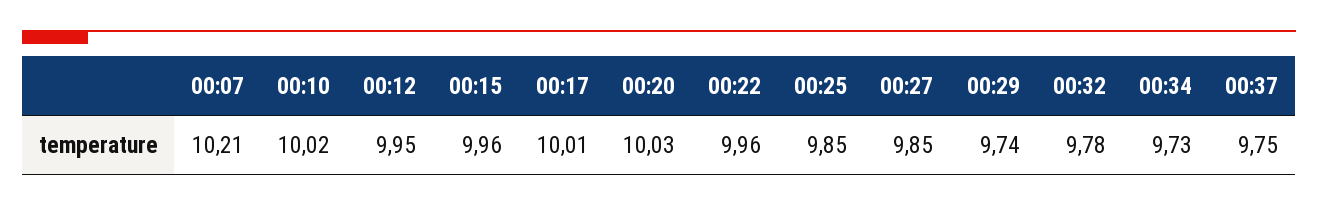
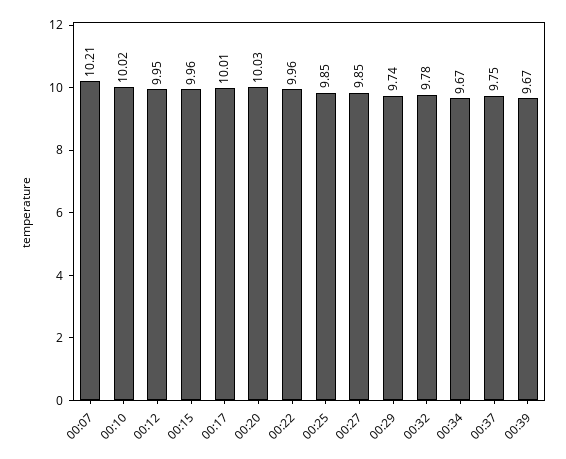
00:34: 9.73 -> 9.67
00:39: none -> 9.67

